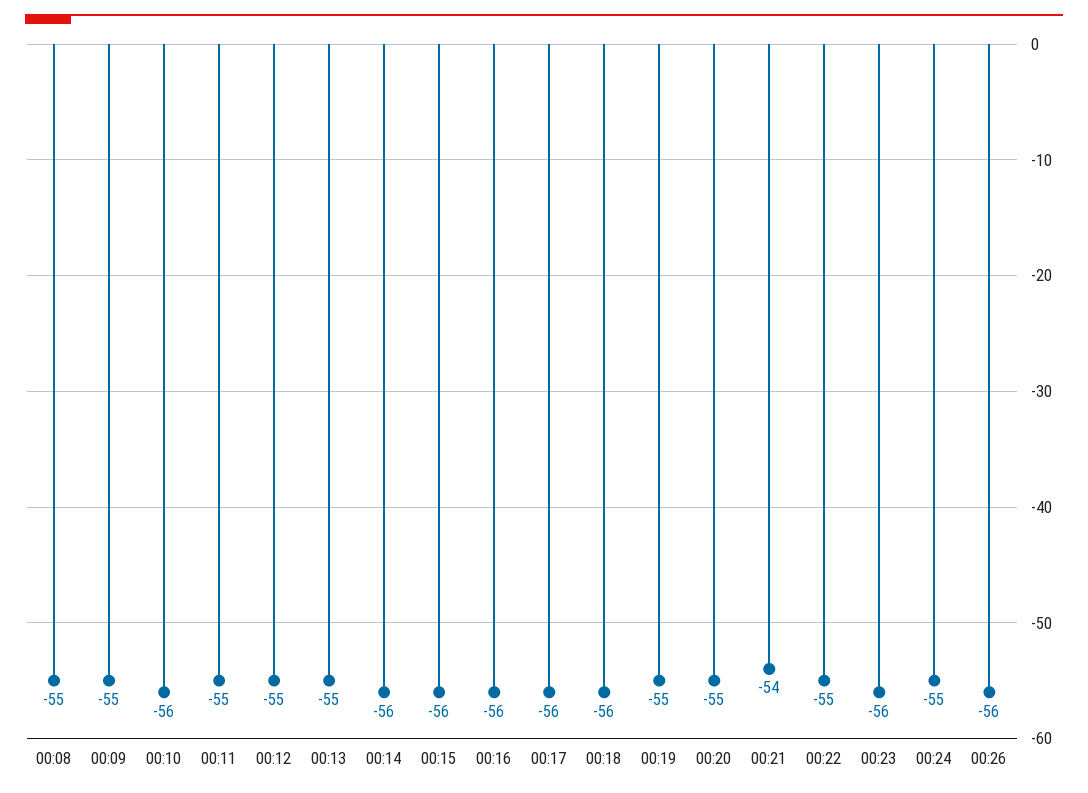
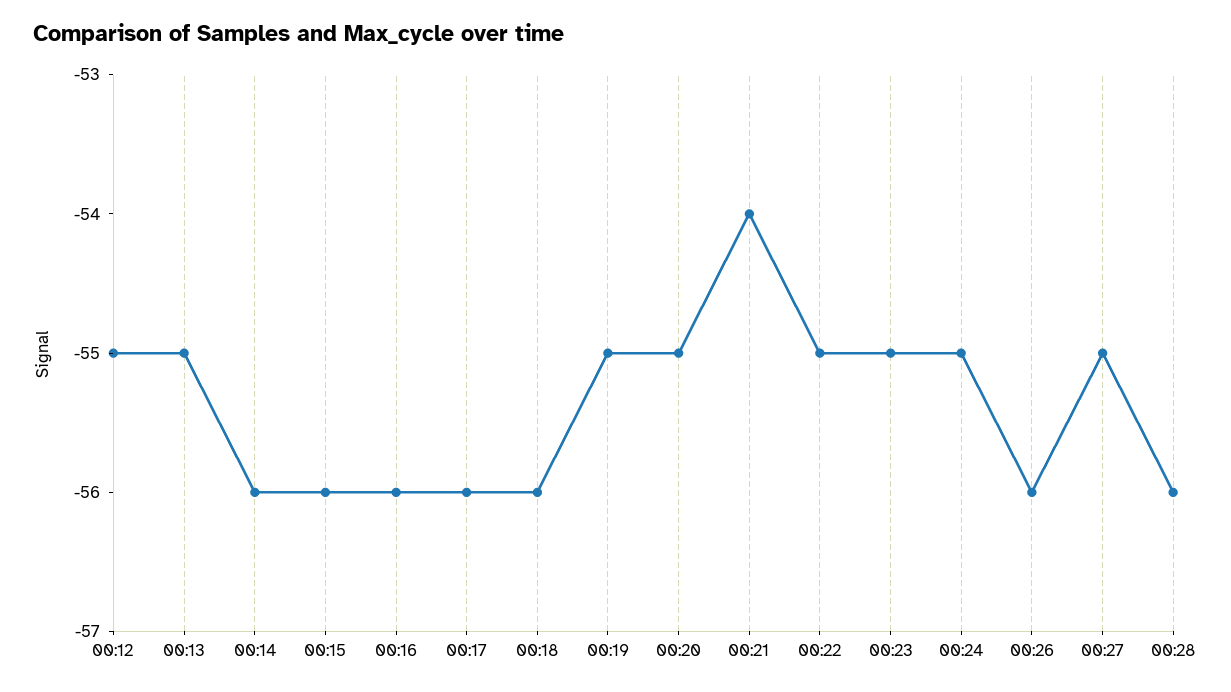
00:08: -55 -> none
00:09: -55 -> none
00:10: -56 -> none
00:11: -55 -> none
00:23: -56 -> -55
00:27: none -> -55
00:28: none -> -56

